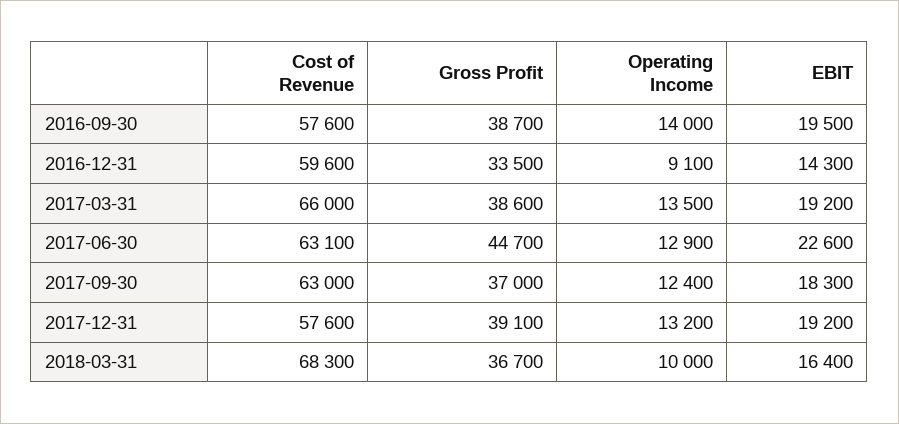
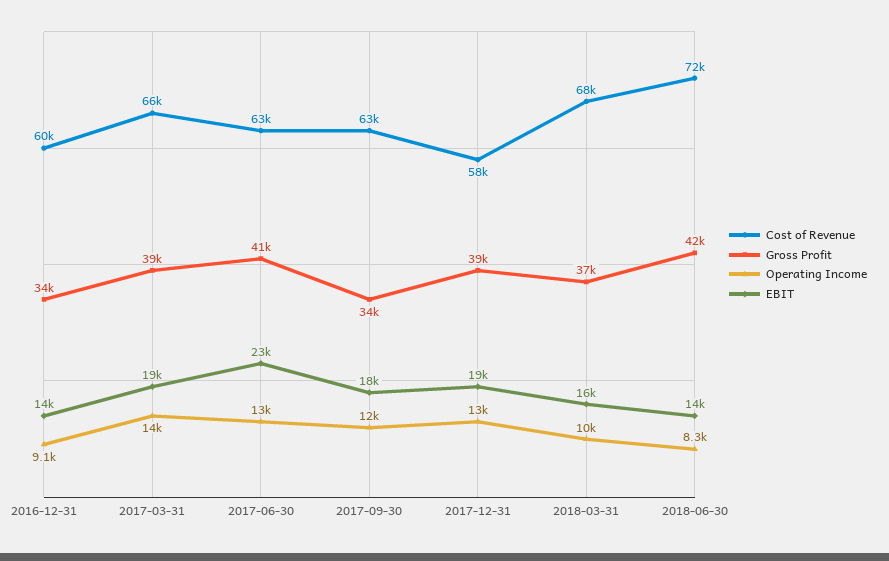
Cost of Revenue, 2016-09-30: 57600 -> none
Gross Profit, 2016-09-30: 38700 -> none
Operating Income, 2016-09-30: 14000 -> none
EBIT, 2016-09-30: 19500 -> none
Gross Profit, 2017-06-30: 44700 -> 41000
Gross Profit, 2017-09-30: 37000 -> 34000
Cost of Revenue, 2018-06-30: none -> 72000
Gross Profit, 2018-06-30: none -> 42000
Operating Income, 2018-06-30: none -> 8300
EBIT, 2018-06-30: none -> 14000

